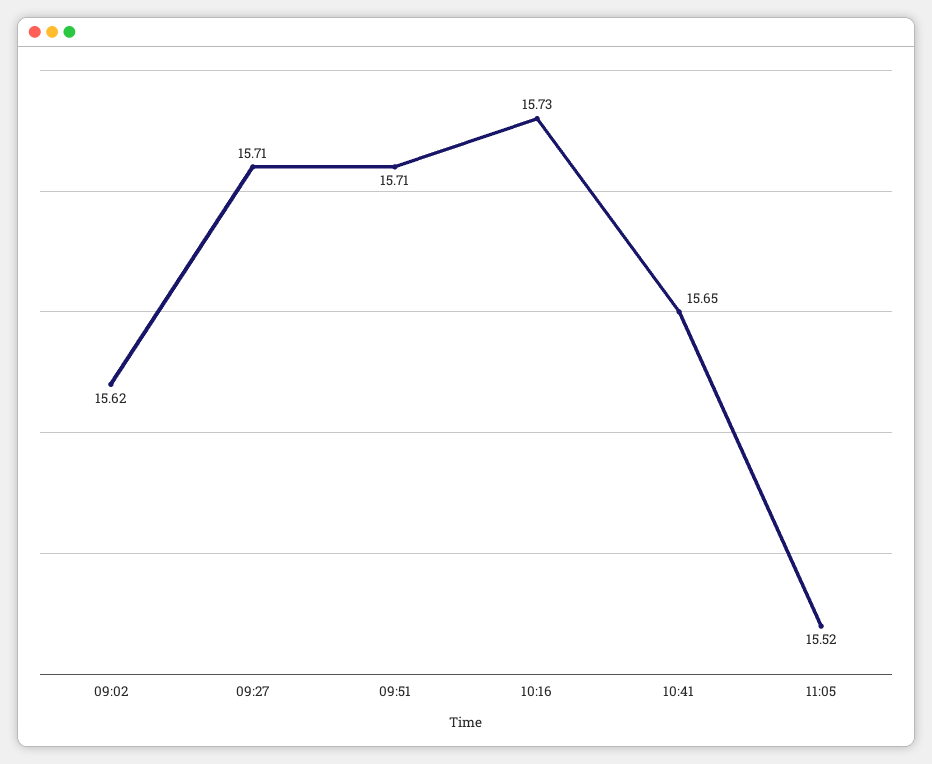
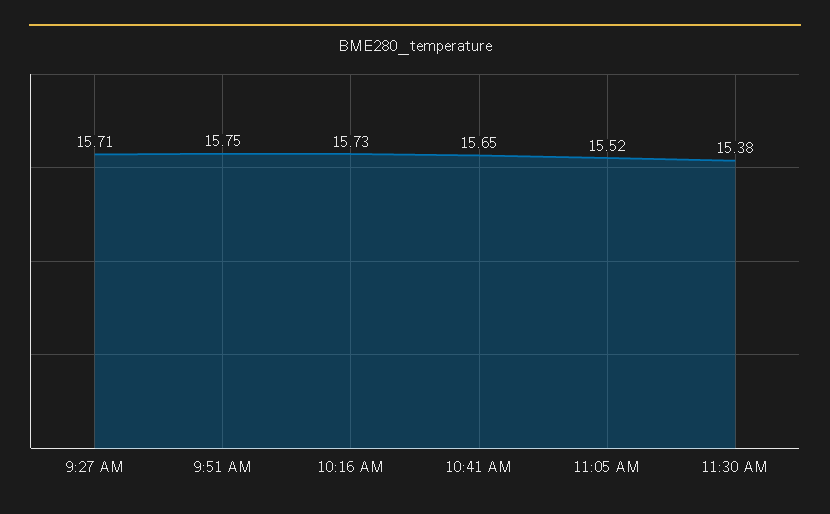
09:02: 15.62 -> none
09:51: 15.71 -> 15.75
11:30 AM: none -> 15.38

